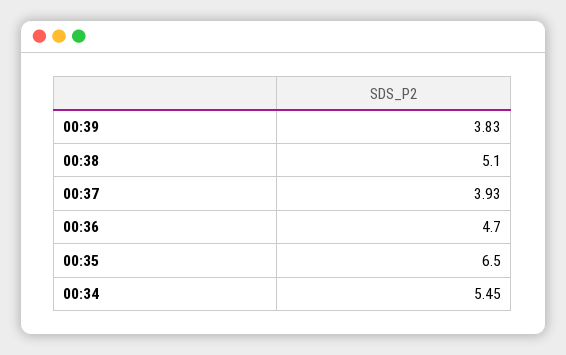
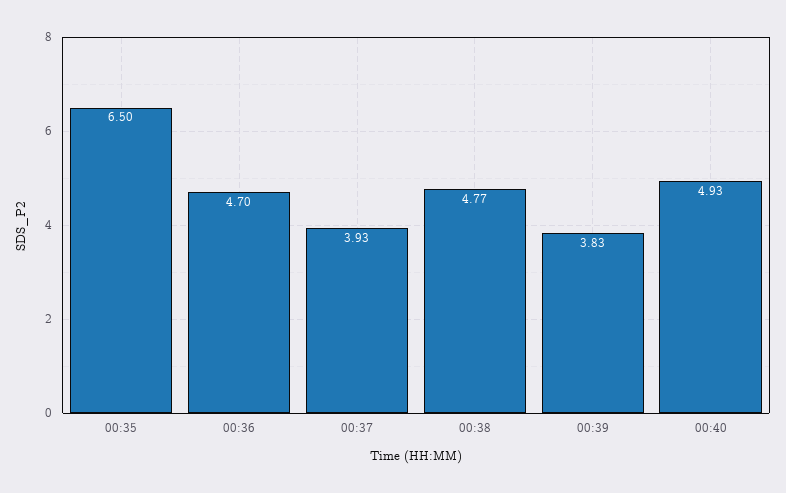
00:38: 5.1 -> 4.77
00:34: 5.45 -> none
00:40: none -> 4.93

